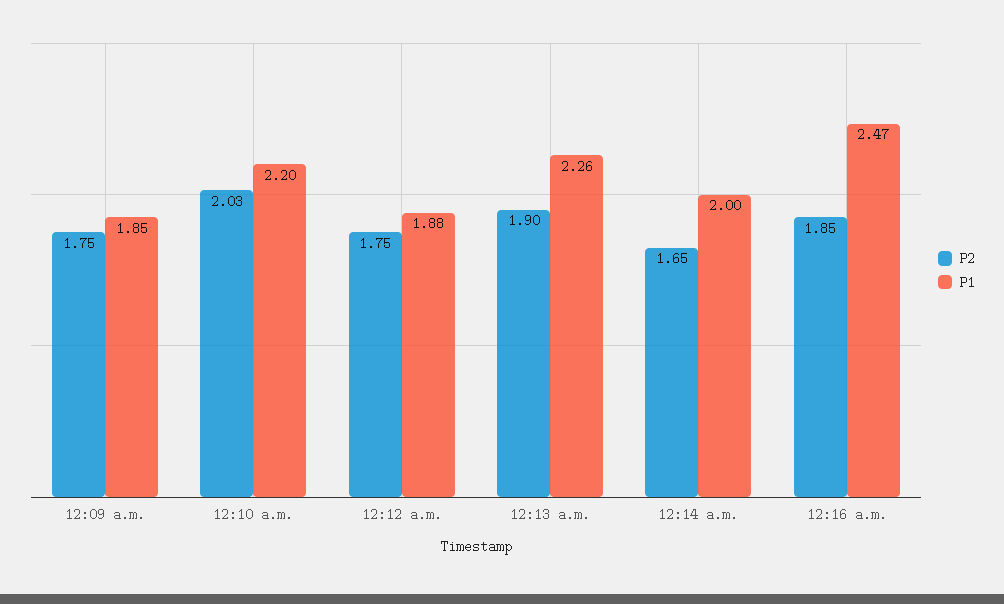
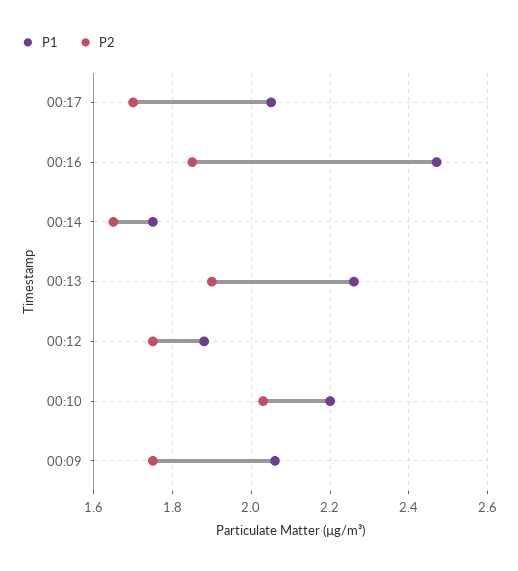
P1, 12:09 a.m.: 1.85 -> 2.05
P1, 12:14 a.m.: 2 -> 1.75
P1, 00:17: none -> 2.05
P2, 00:17: none -> 1.7

